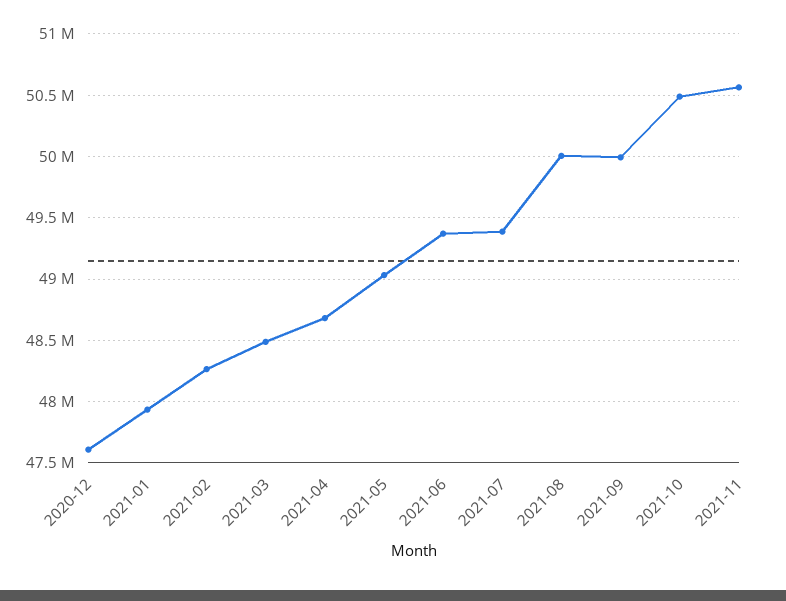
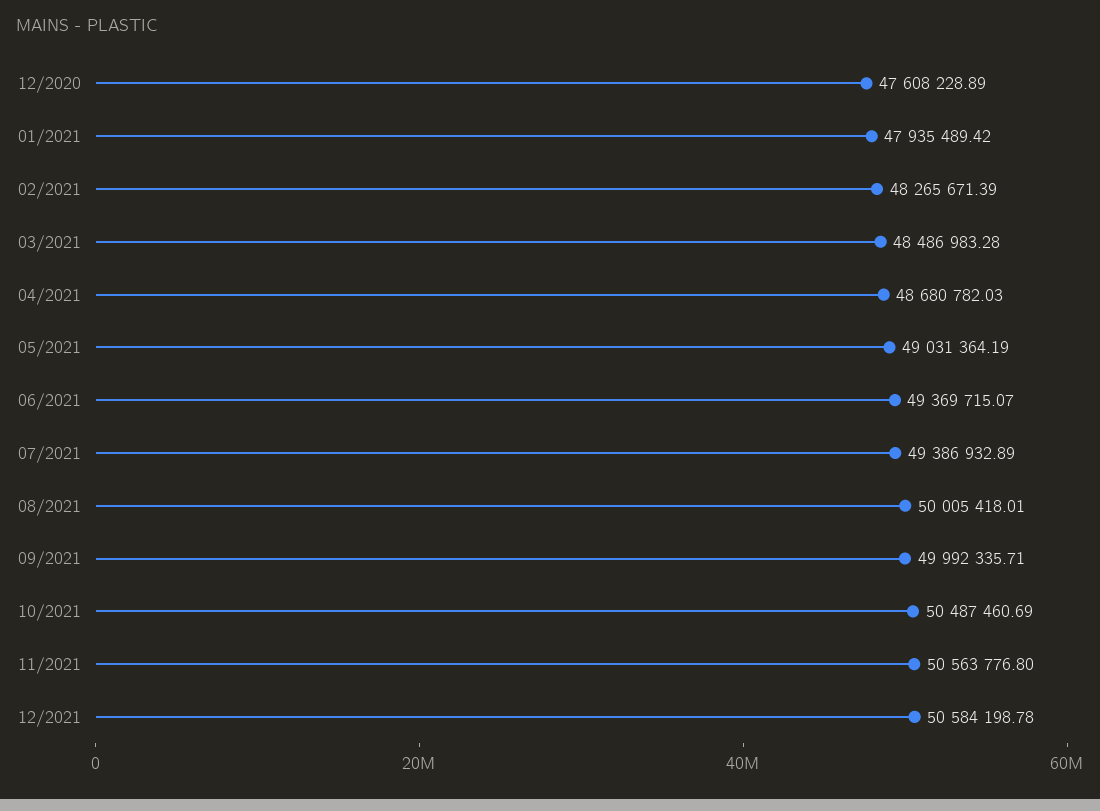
12/2021: none -> 50584198.78

